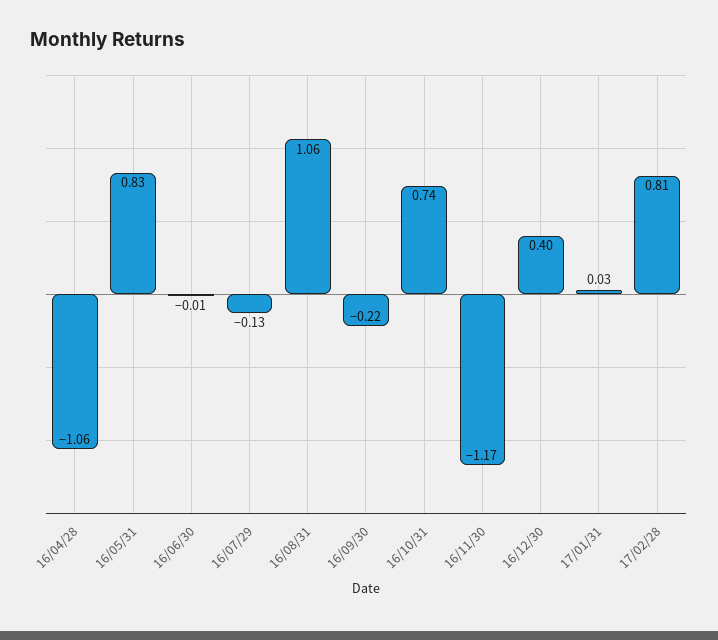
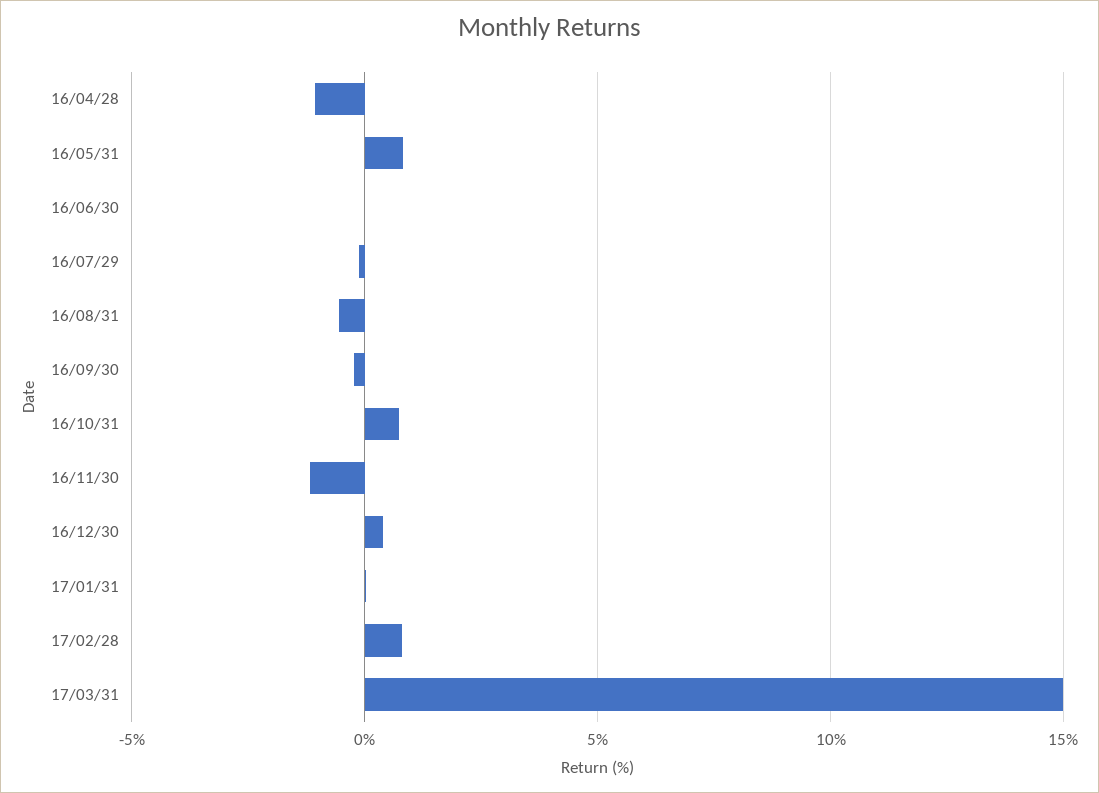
16/08/31: 1.06 -> -0.5
17/03/31: none -> 15

